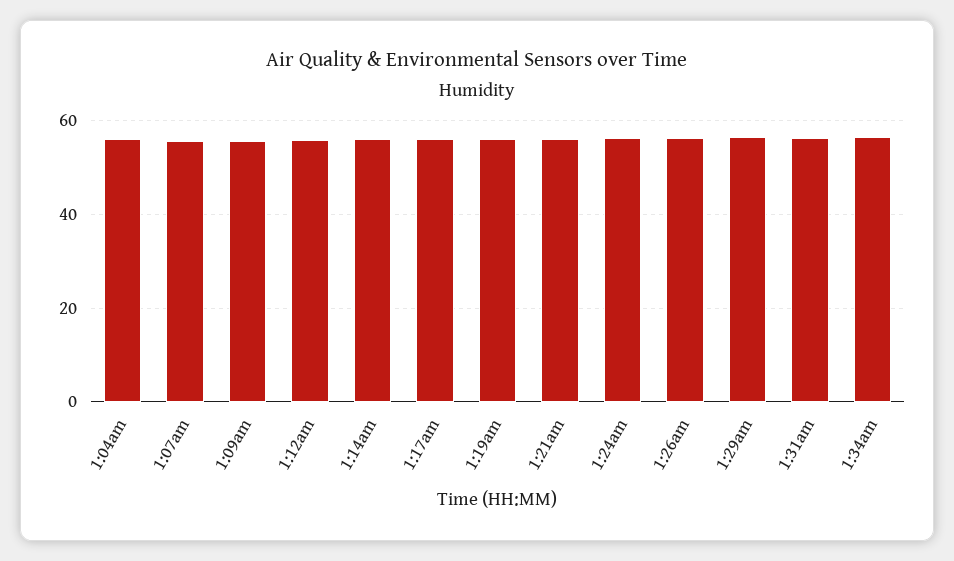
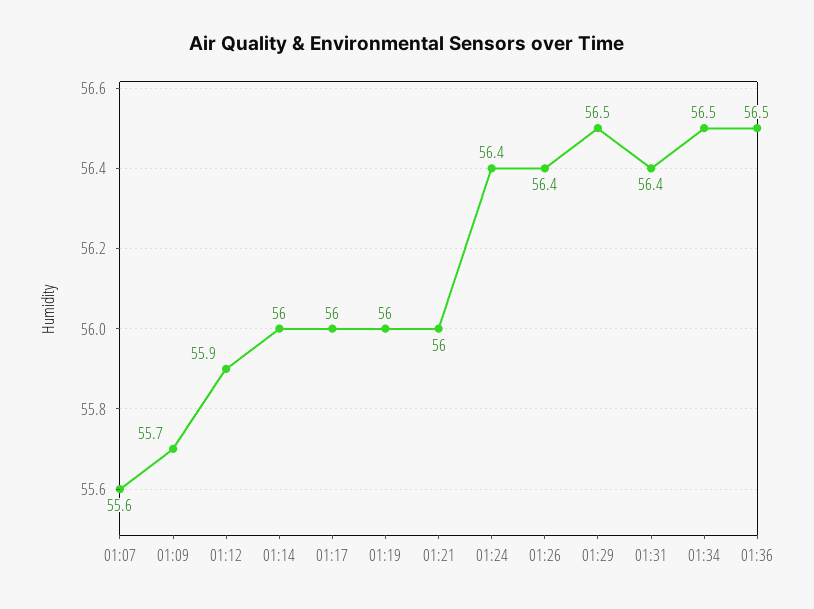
1:04am: 56 -> none
01:36: none -> 56.5

